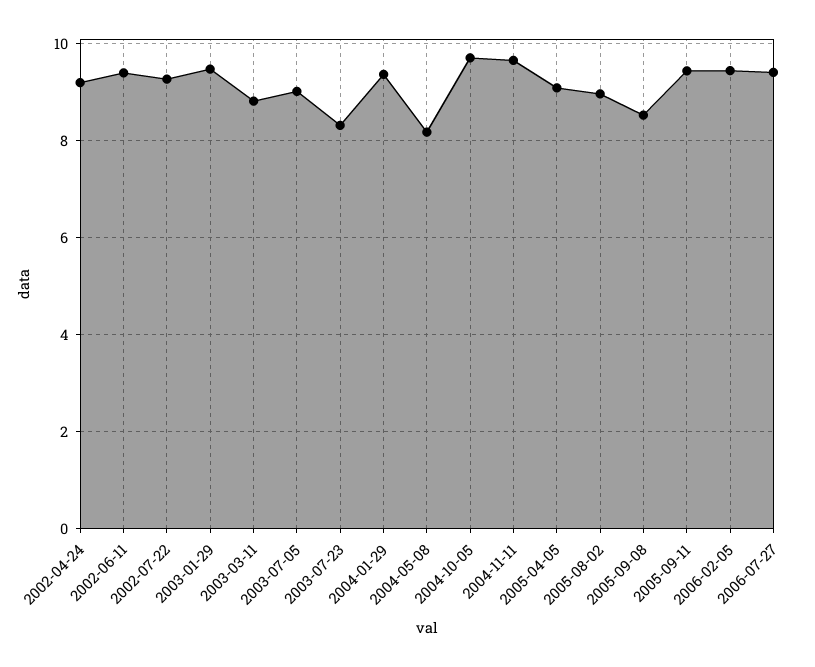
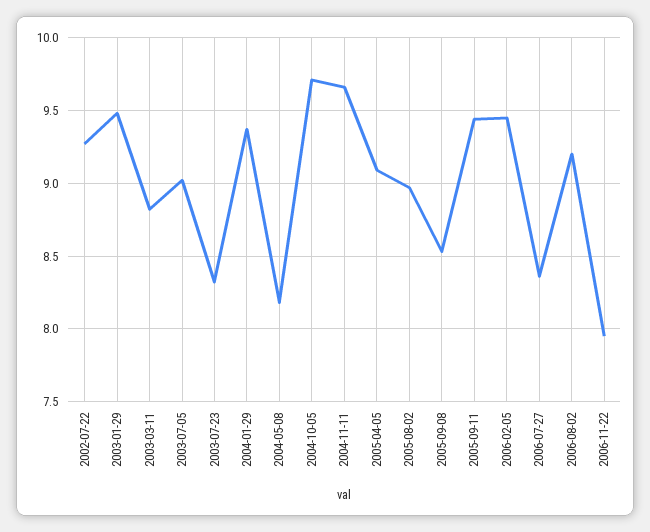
2002-04-24: 9.2 -> none
2002-06-11: 9.4 -> none
2006-07-27: 9.4 -> 8.35
2006-08-02: none -> 9.2
2006-11-22: none -> 7.95

